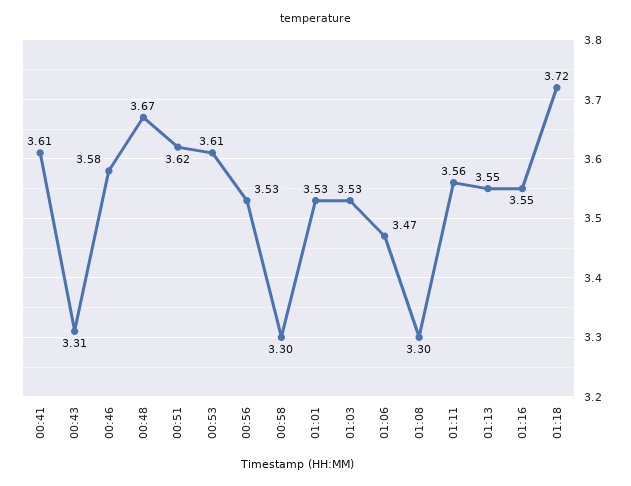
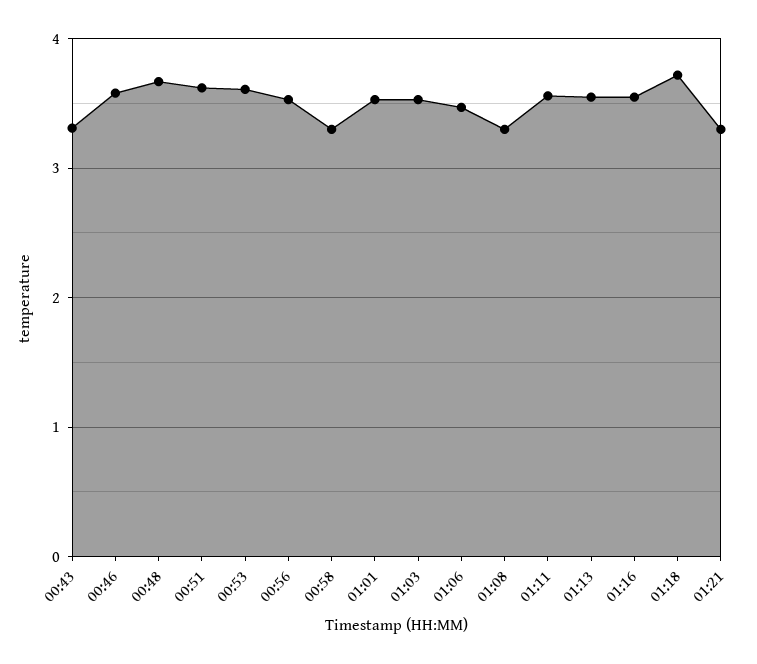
00:41: 3.61 -> none
01:21: none -> 3.3

